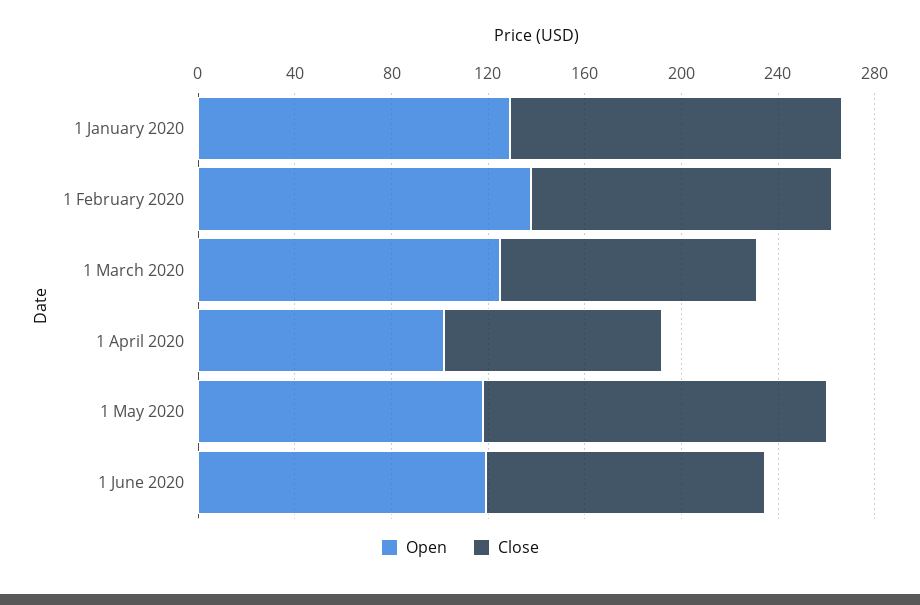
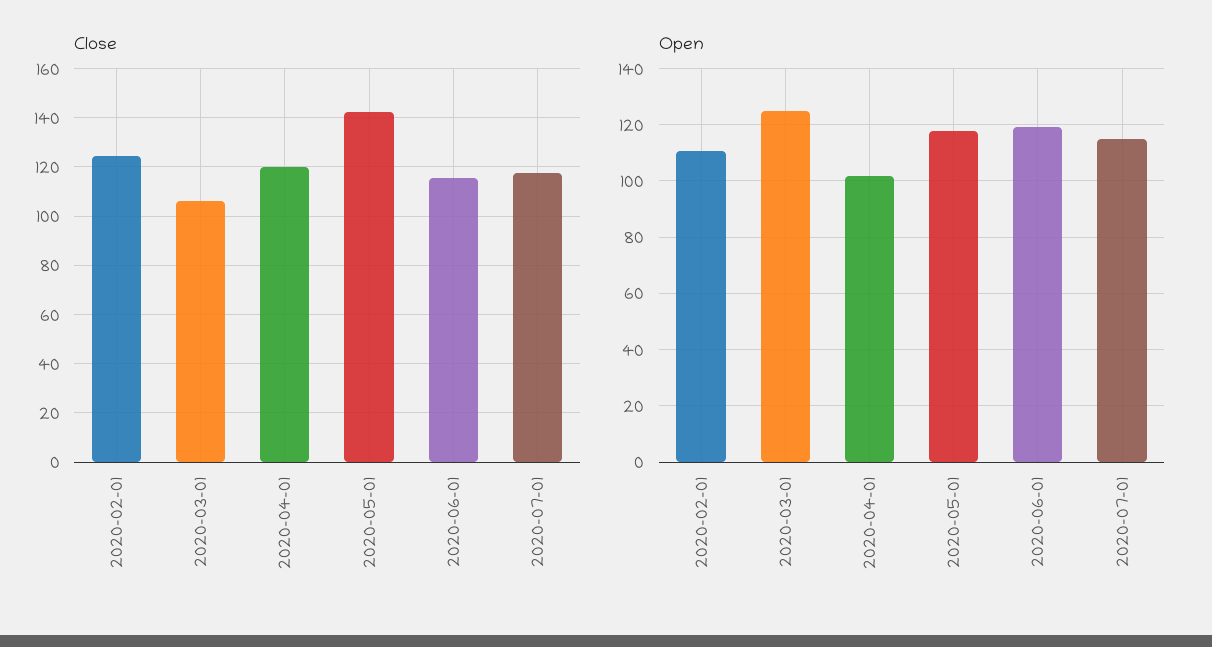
Open, 1 January 2020: 130 -> none
Close, 1 January 2020: 140 -> none
Open, 1 February 2020: 140 -> 110
Close, 1 April 2020: 90 -> 120
Close, 2020-07-01: none -> 117.5
Open, 2020-07-01: none -> 115

